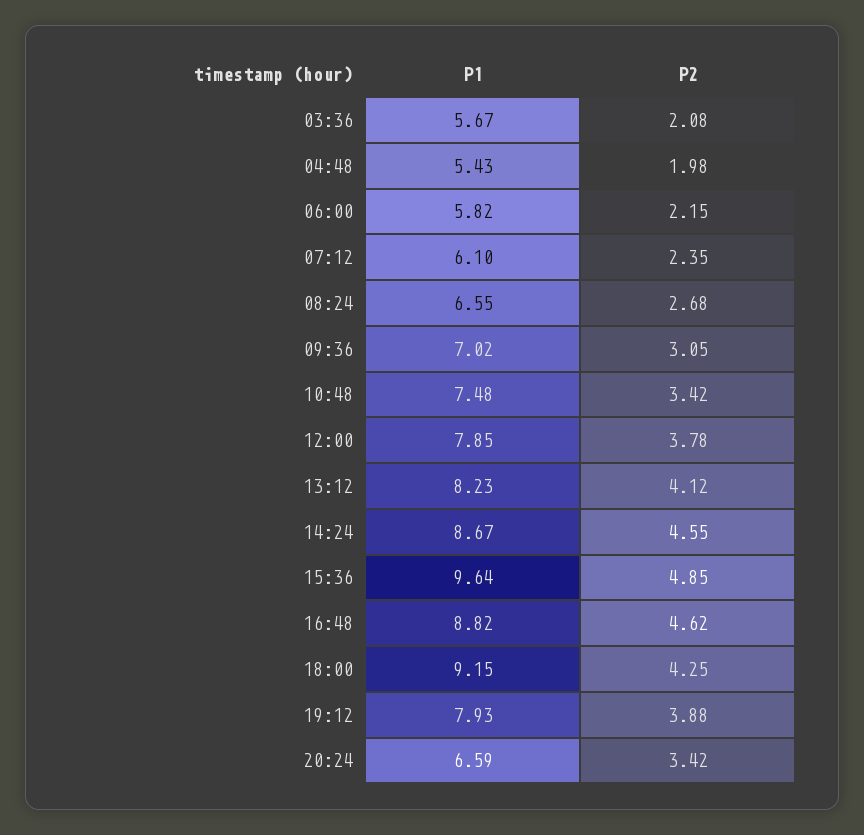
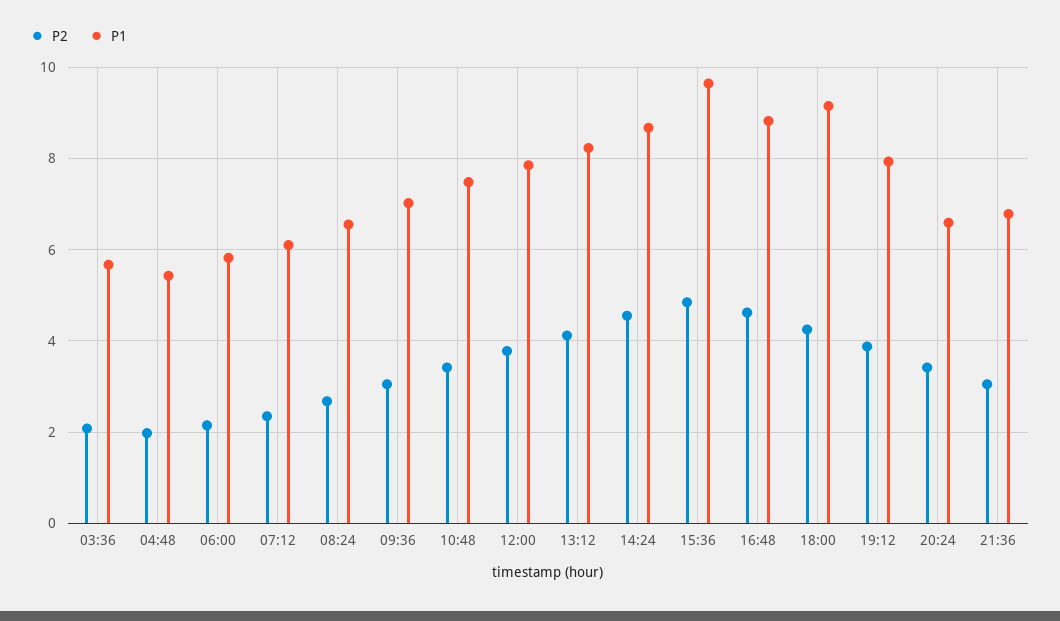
P2, 21:36: none -> 3
P1, 21:36: none -> 6.8

